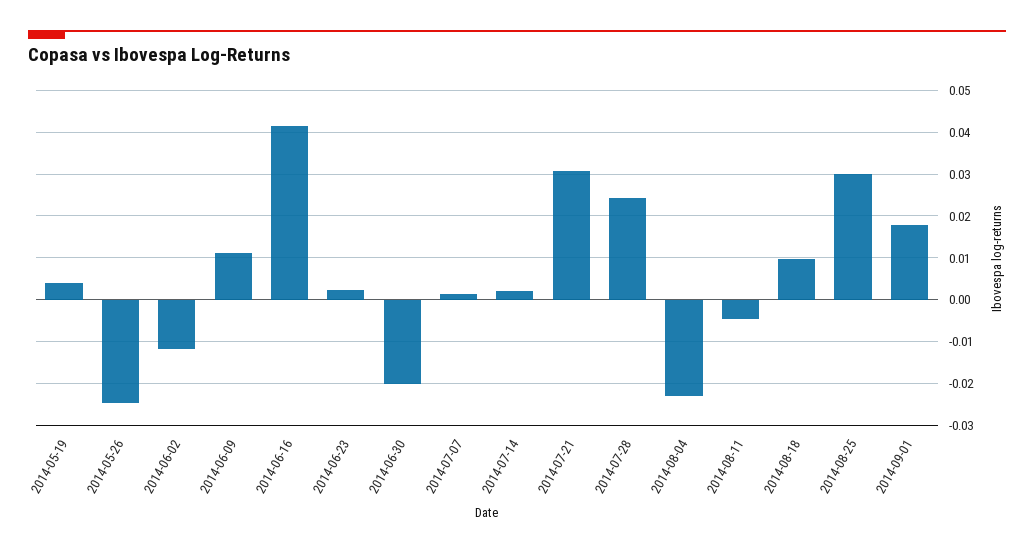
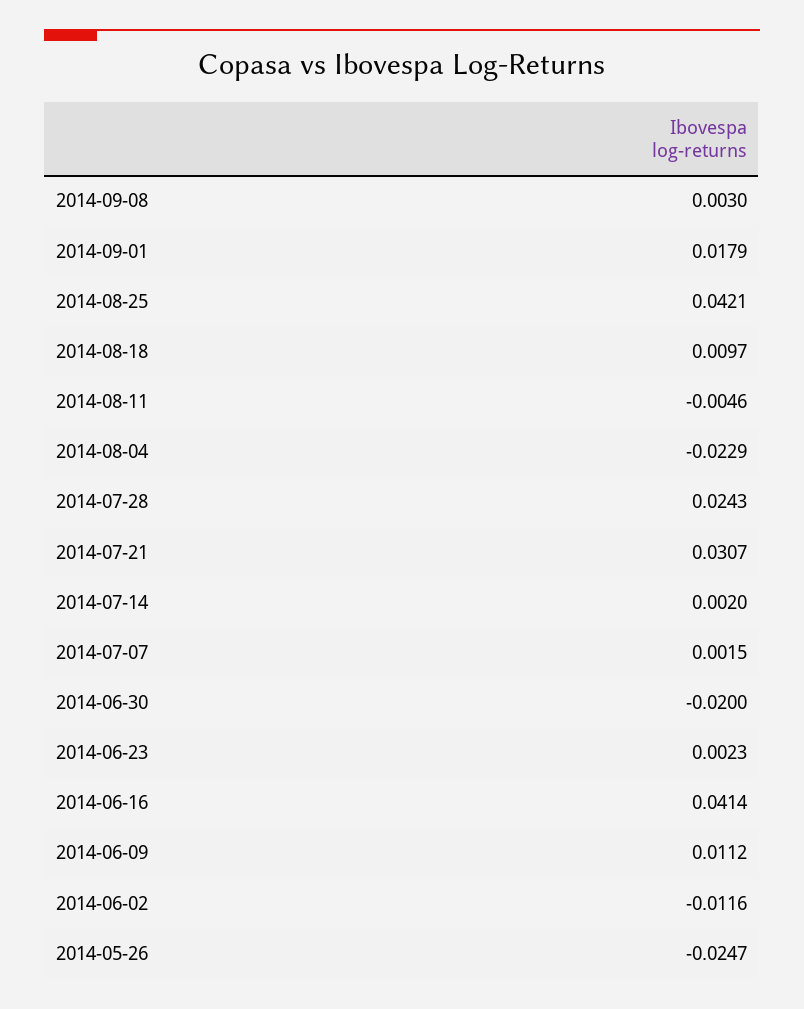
2014-05-19: 0.004 -> none
2014-08-25: 0.03 -> 0.0421
2014-09-08: none -> 0.003

